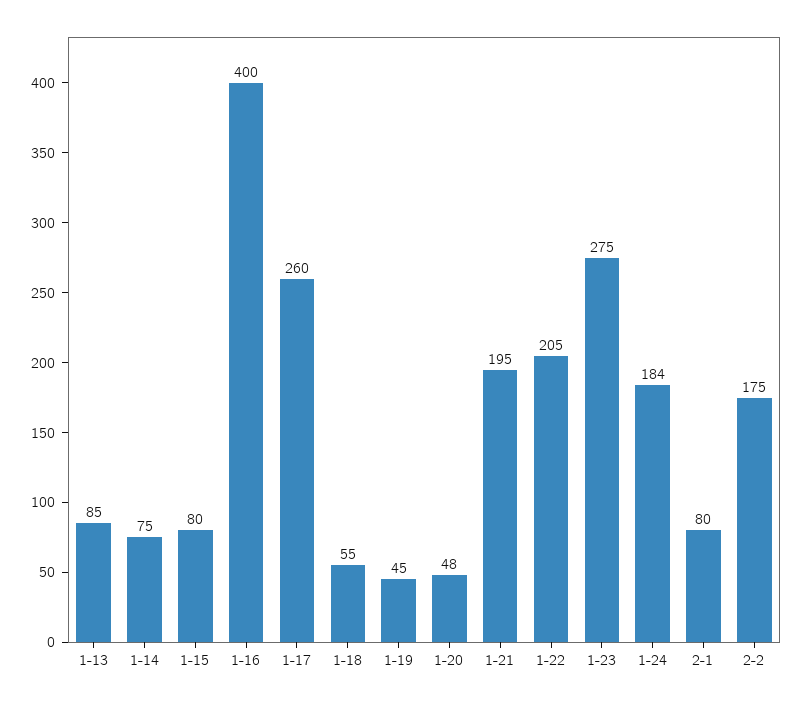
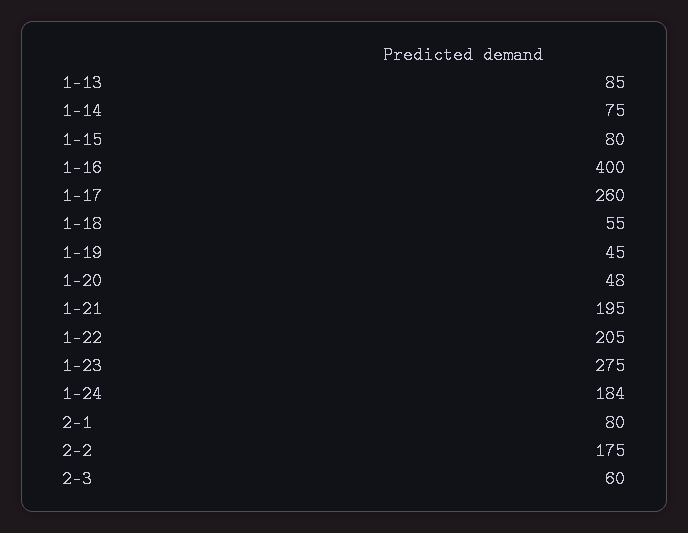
2-3: none -> 60

